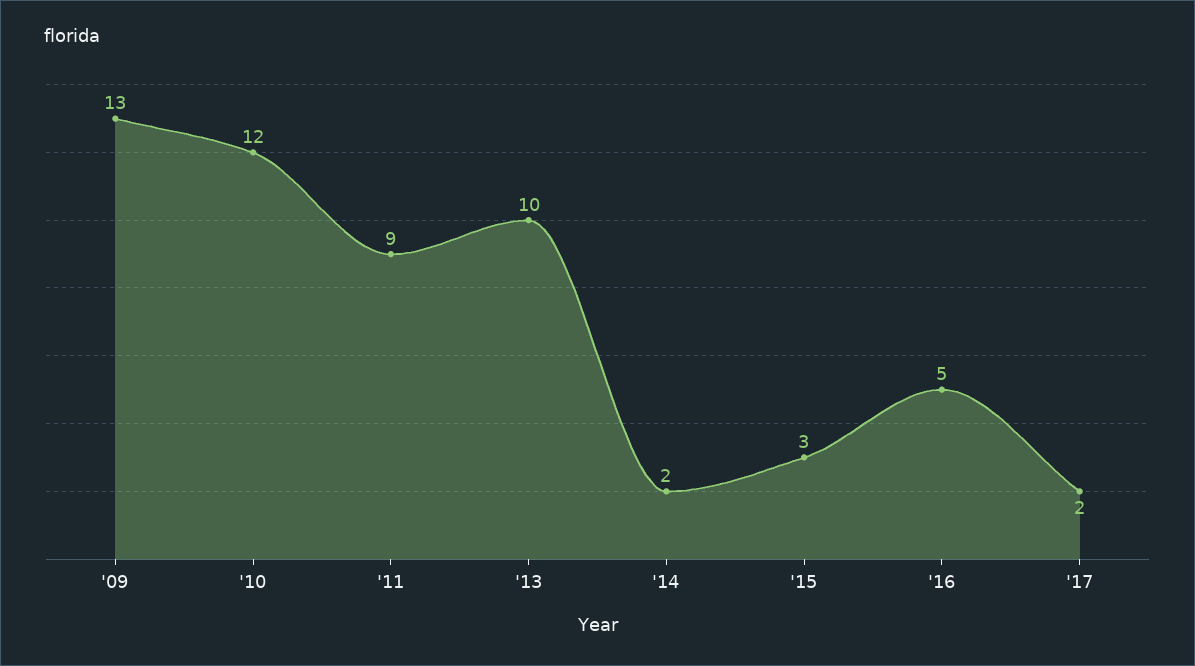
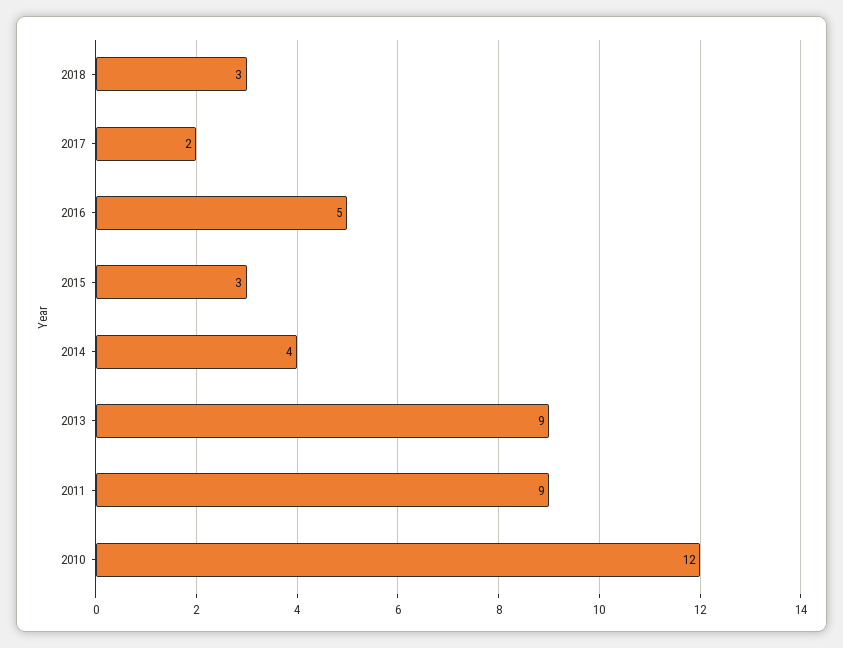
'09: 13 -> none
'13: 10 -> 9
'14: 2 -> 4
2018: none -> 3

